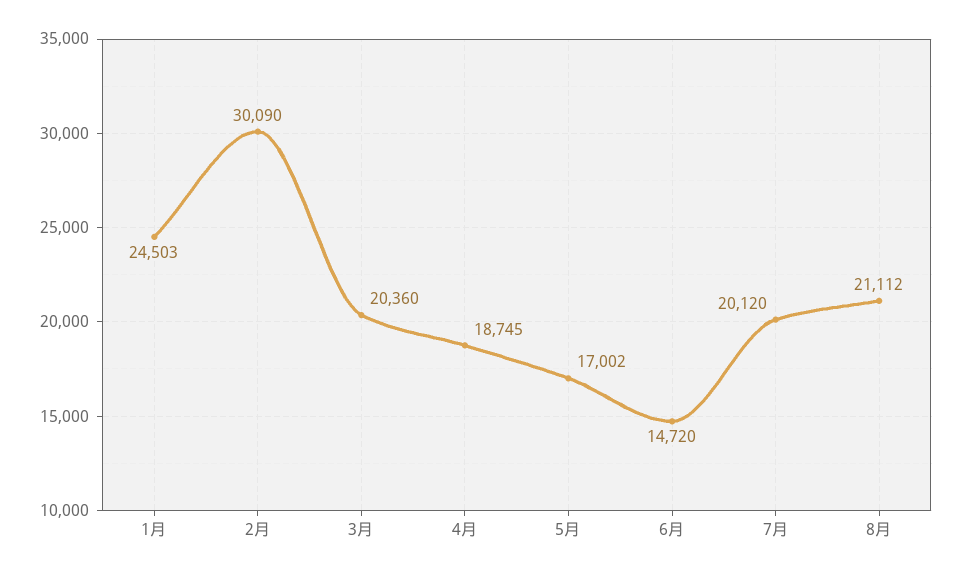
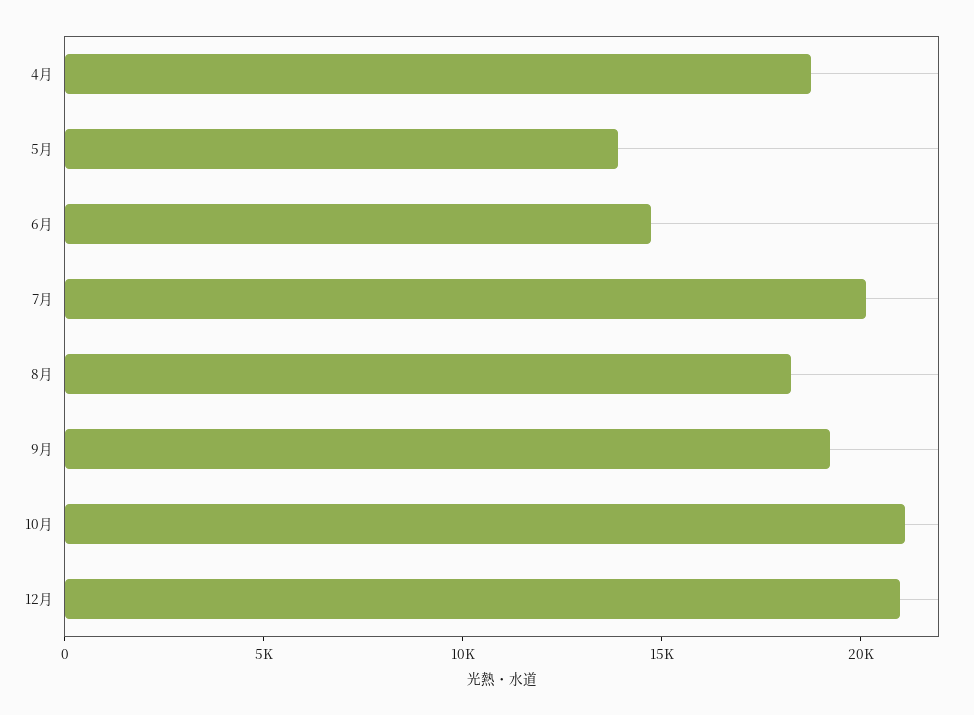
1月: 24503 -> none
2月: 30090 -> none
3月: 20360 -> none
5月: 17002 -> 14000
8月: 21112 -> 18000
9月: none -> 19000
10月: none -> 21000
12月: none -> 21000

